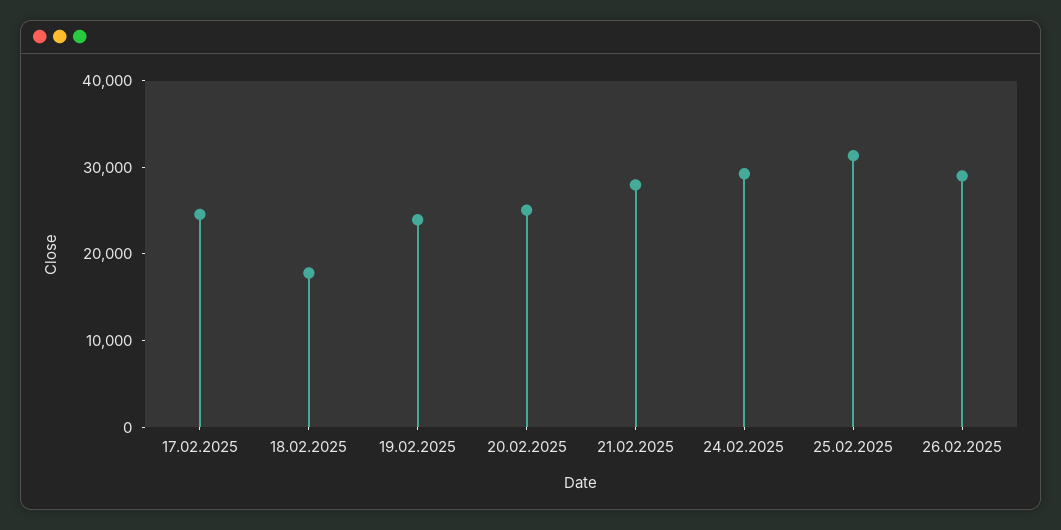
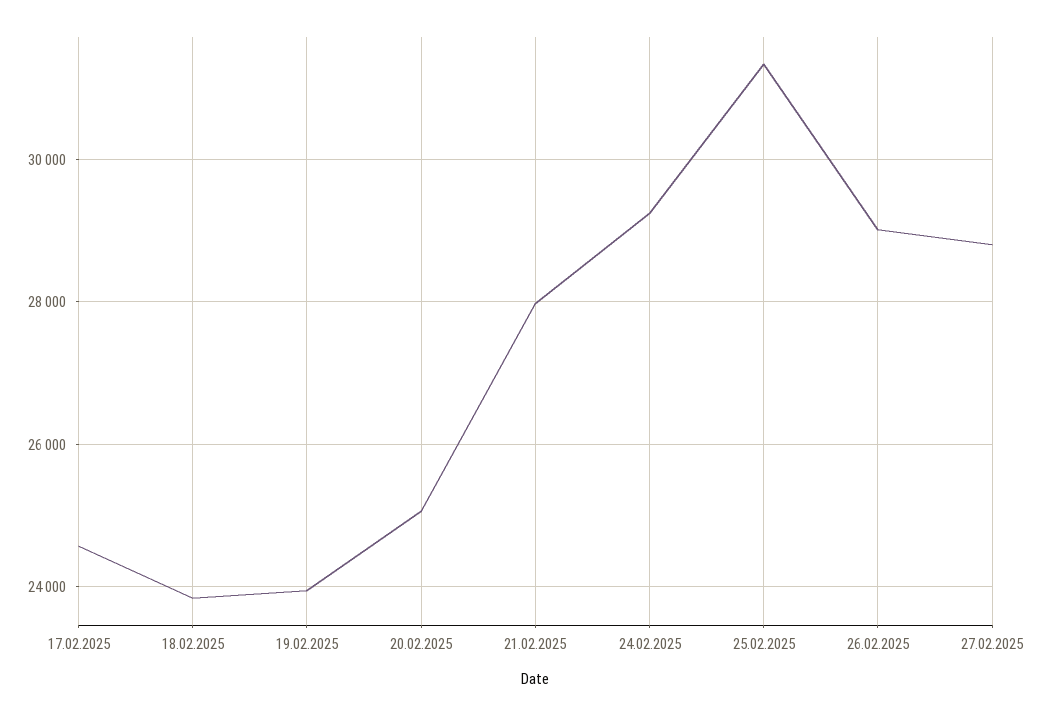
18.02.2025: 18000 -> 23800
27.02.2025: none -> 28800

